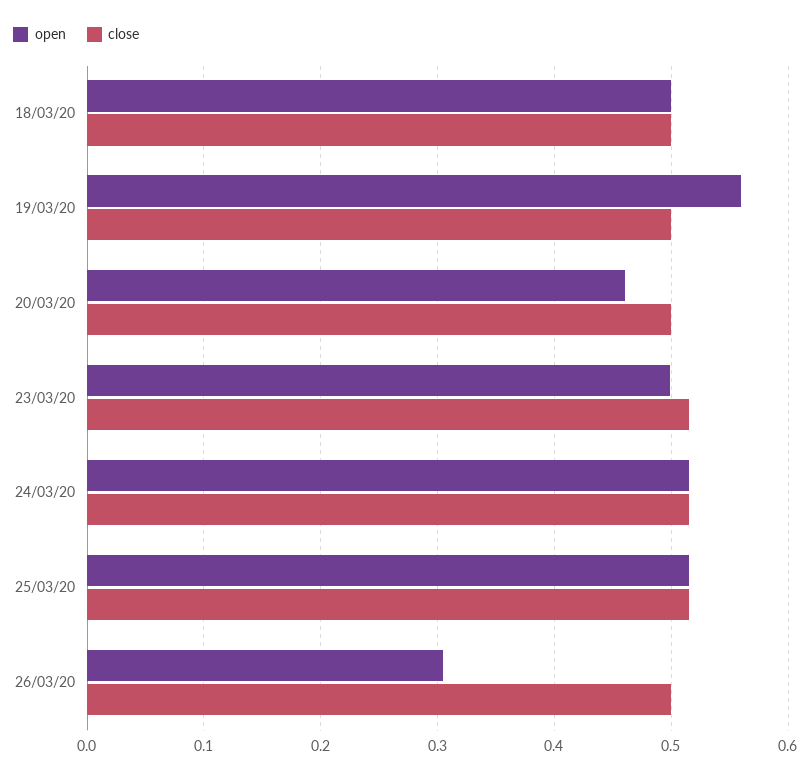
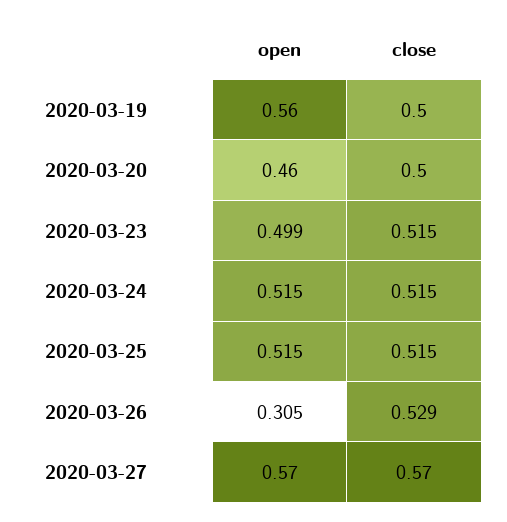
open, 18/03/20: 0.5 -> none
close, 18/03/20: 0.5 -> none
close, 26/03/20: 0.5 -> 0.529
open, 2020-03-27: none -> 0.57
close, 2020-03-27: none -> 0.57

